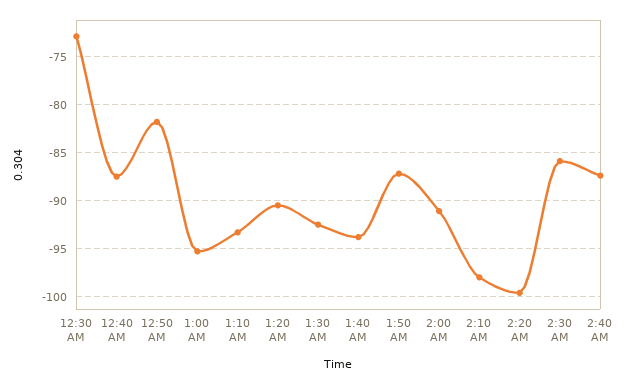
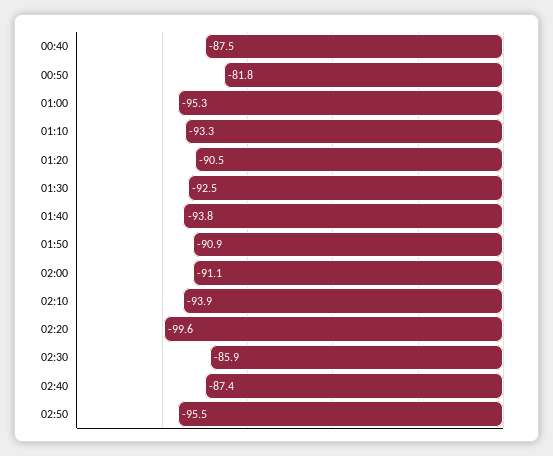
12:30 AM: -73 -> none
1:50 AM: -87 -> -90.9
2:10 AM: -98 -> -93.9
02:50: none -> -95.5

